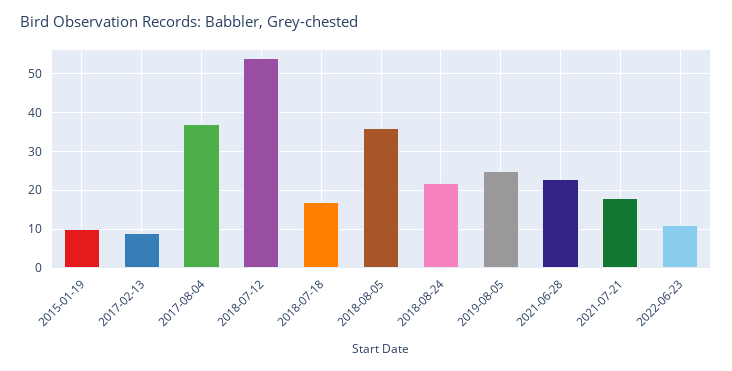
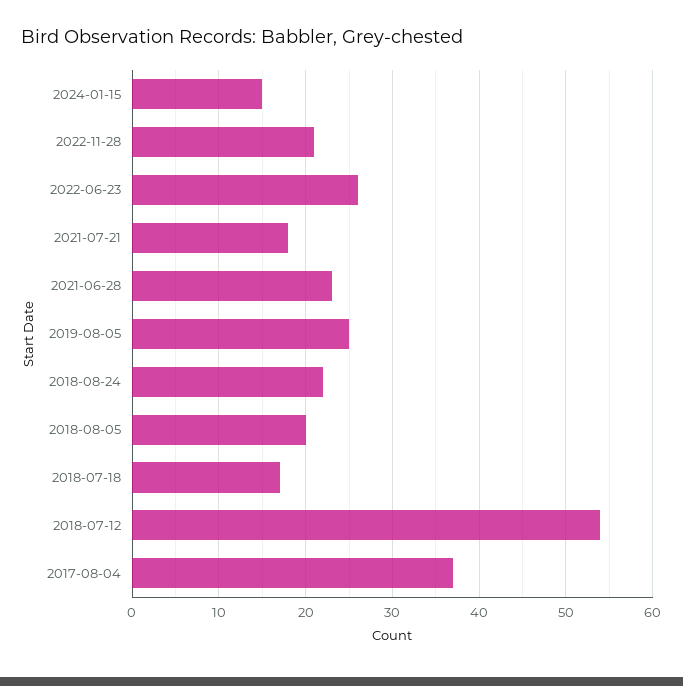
2015-01-19: 10 -> none
2017-02-13: 10 -> none
2018-08-05: 35 -> 20
2022-06-23: 10 -> 26
2024-01-15: none -> 15
2022-11-28: none -> 21

